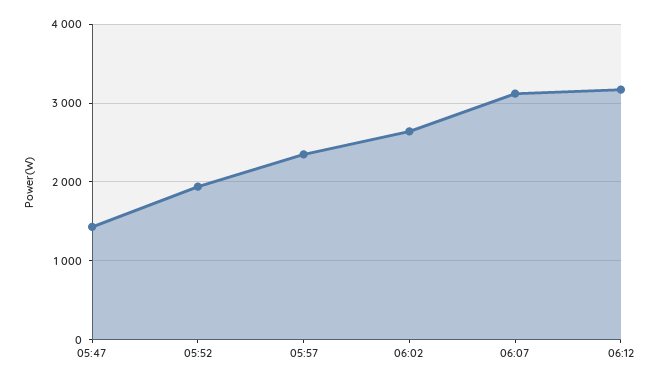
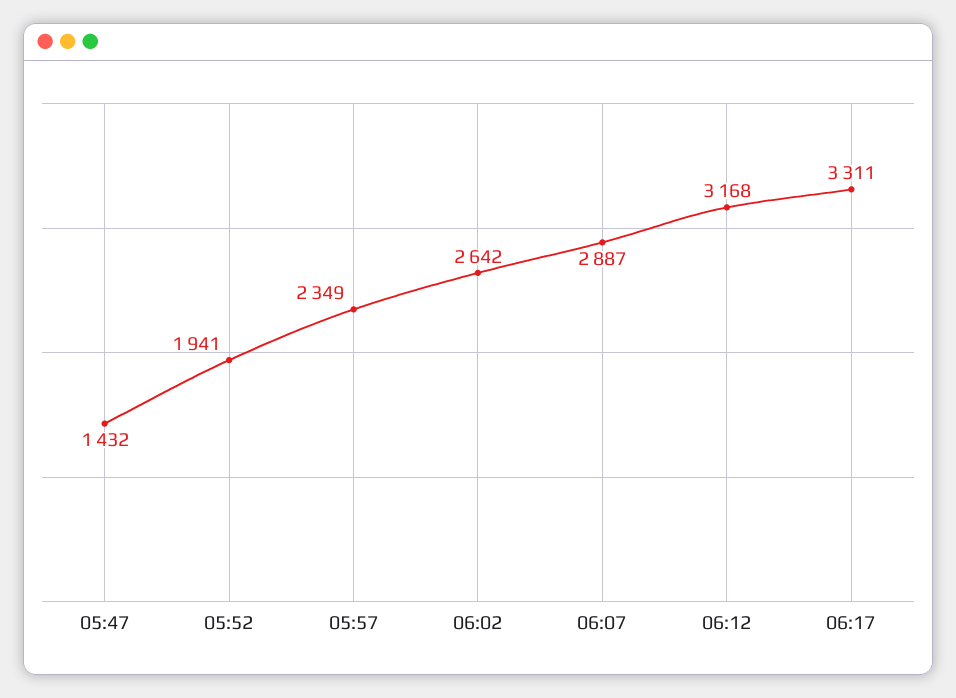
06:07: 3100 -> 2887
06:17: none -> 3311

